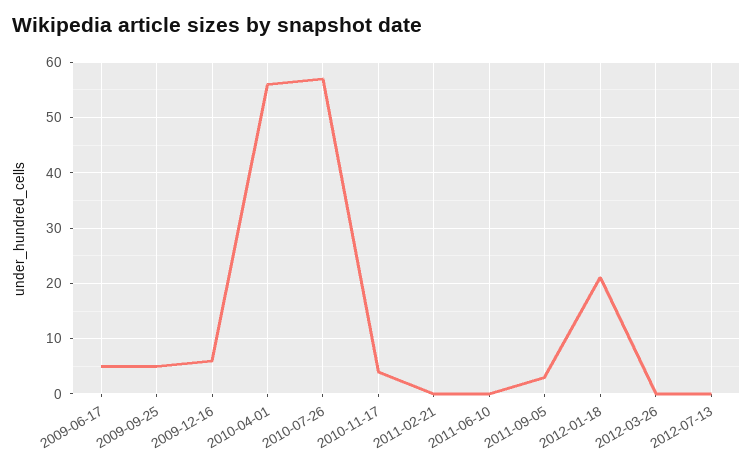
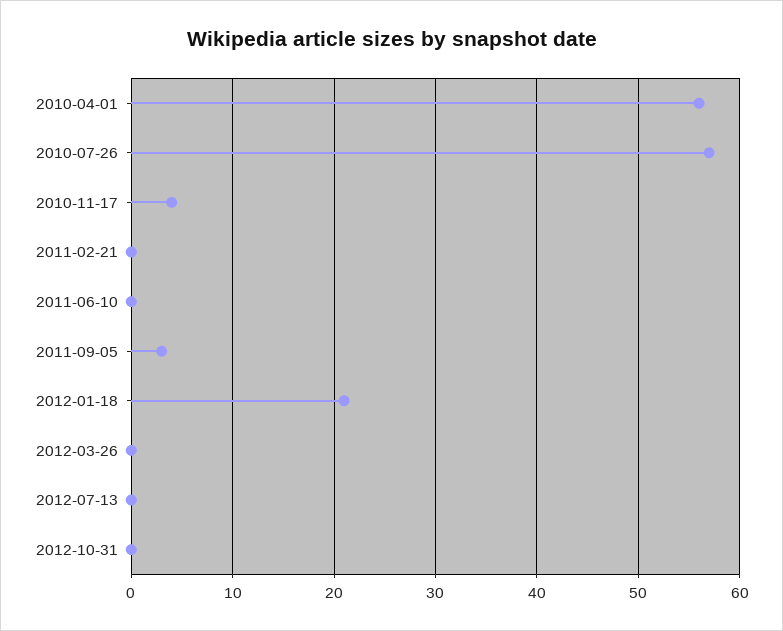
2009-06-17: 5 -> none
2009-09-25: 5 -> none
2009-12-16: 5 -> none
2012-10-31: none -> 0

